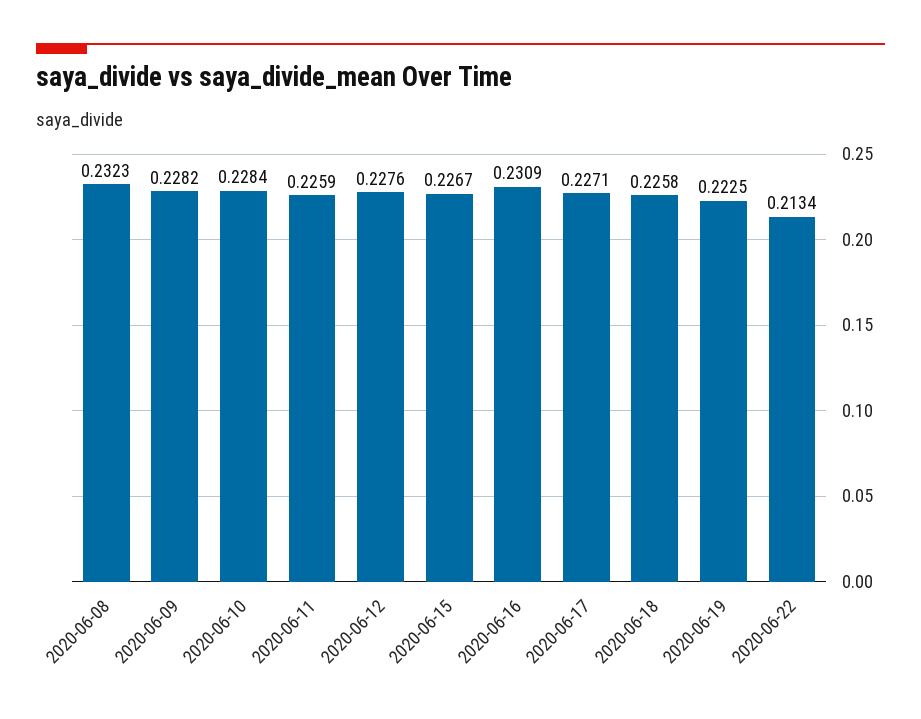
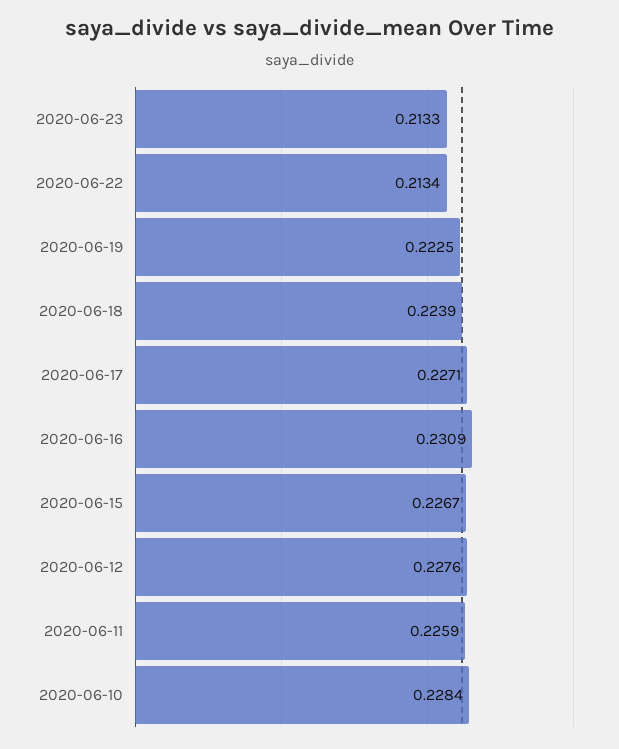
2020-06-08: 0.2323 -> none
2020-06-09: 0.2282 -> none
2020-06-18: 0.2258 -> 0.2239
2020-06-23: none -> 0.2133

